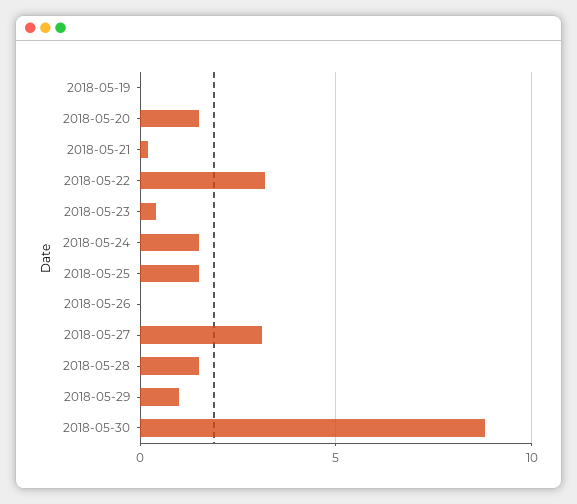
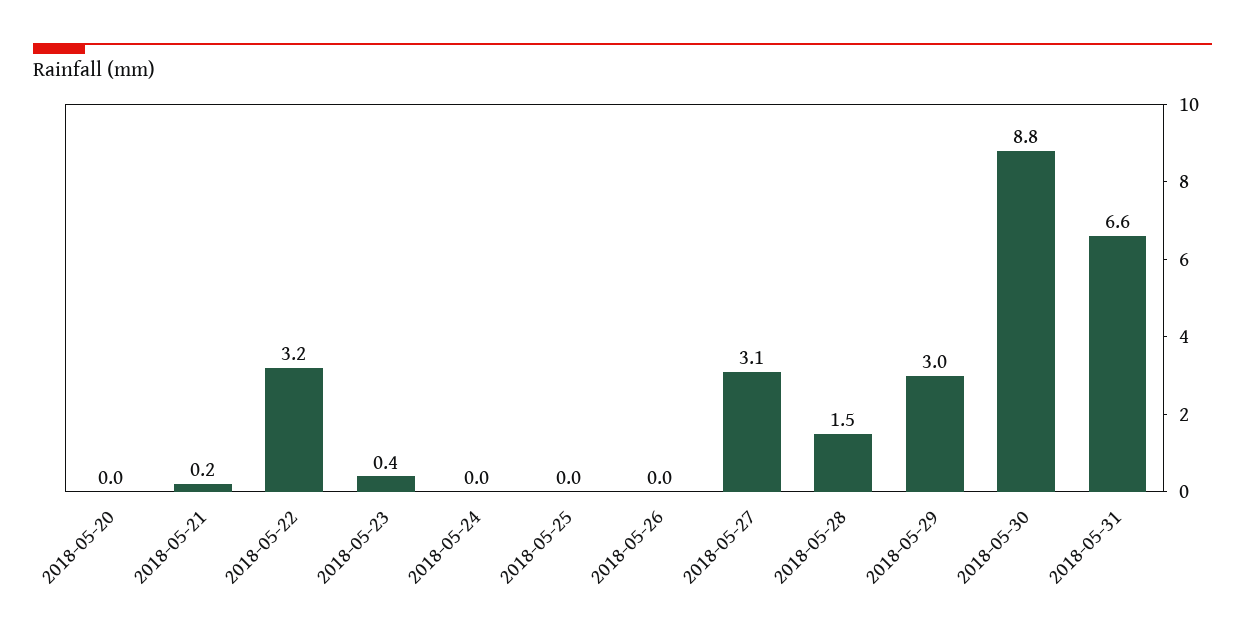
2018-05-19: 0 -> none
2018-05-20: 1.5 -> 0
2018-05-24: 1.5 -> 0
2018-05-25: 1.5 -> 0
2018-05-29: 1 -> 3
2018-05-31: none -> 6.6

